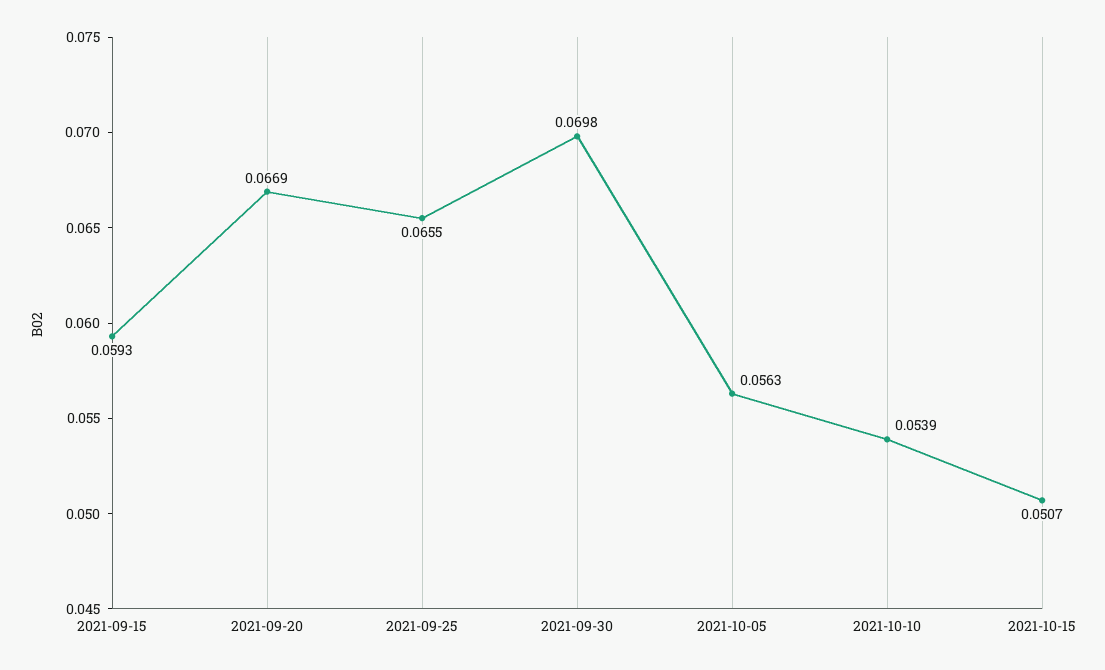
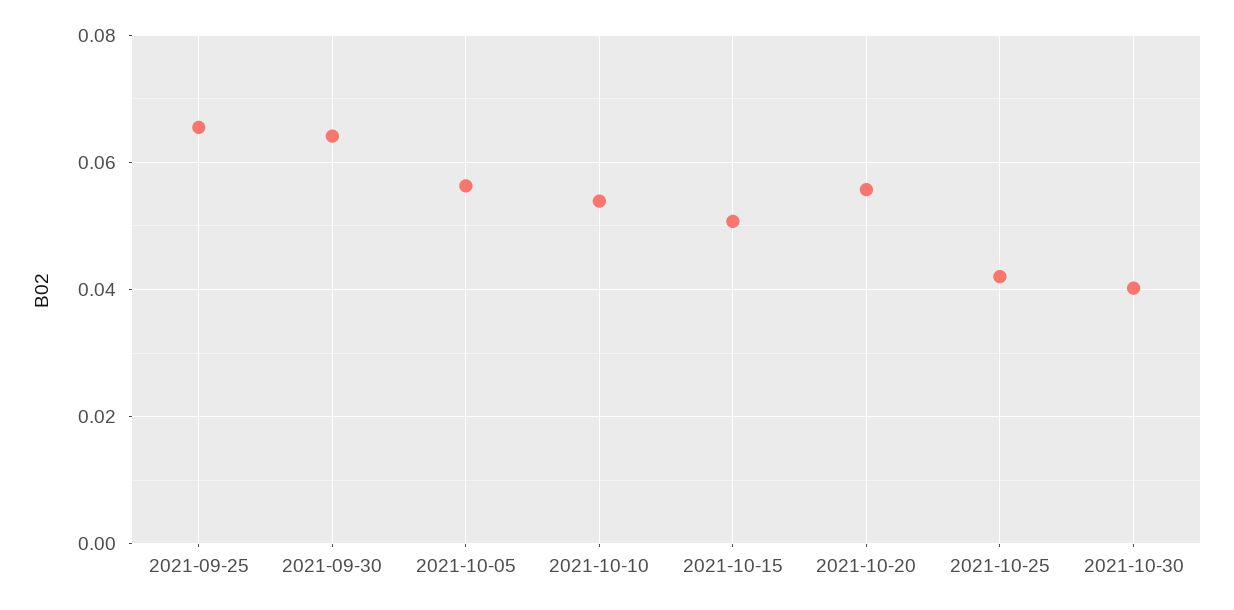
2021-09-15: 0.0593 -> none
2021-09-20: 0.0669 -> none
2021-09-30: 0.0698 -> 0.064
2021-10-20: none -> 0.056
2021-10-25: none -> 0.042
2021-10-30: none -> 0.04

